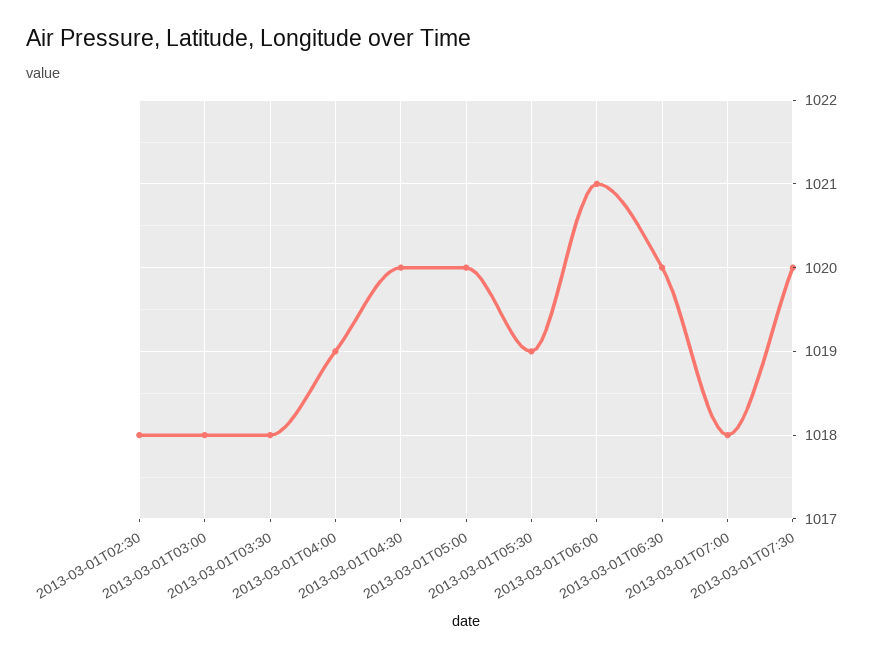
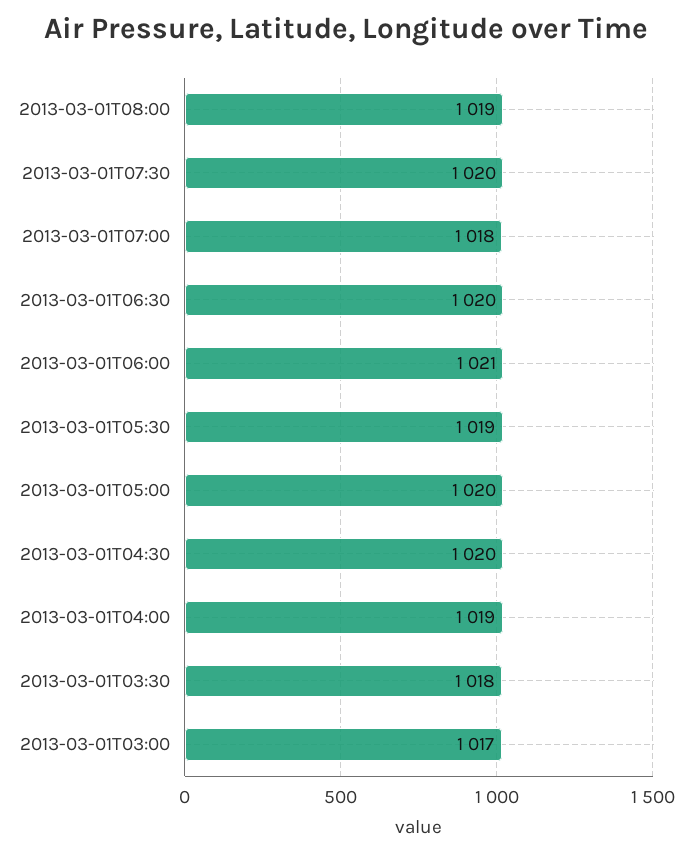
2013-03-01T02:30: 1018 -> none
2013-03-01T03:00: 1018 -> 1017
2013-03-01T08:00: none -> 1019

